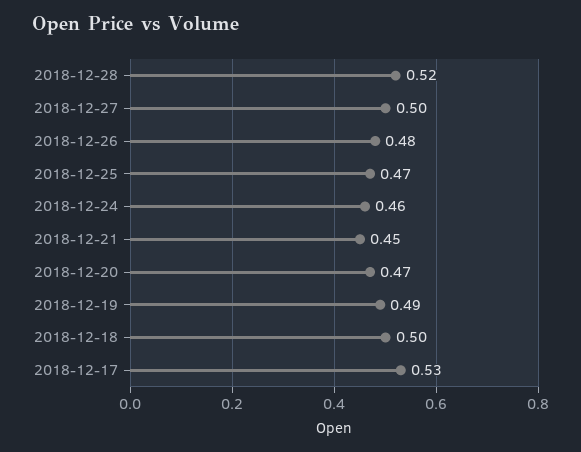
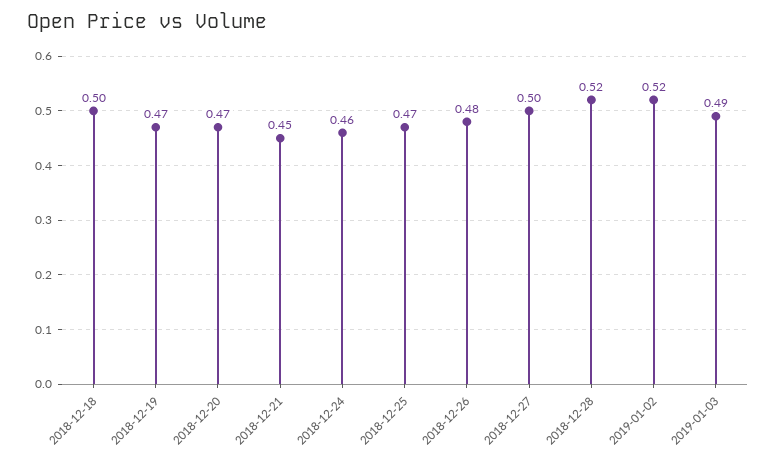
2018-12-19: 0.49 -> 0.47
2018-12-17: 0.53 -> none
2019-01-02: none -> 0.52
2019-01-03: none -> 0.49

